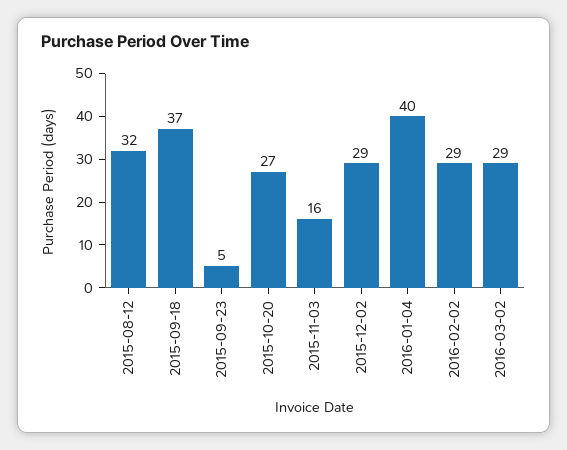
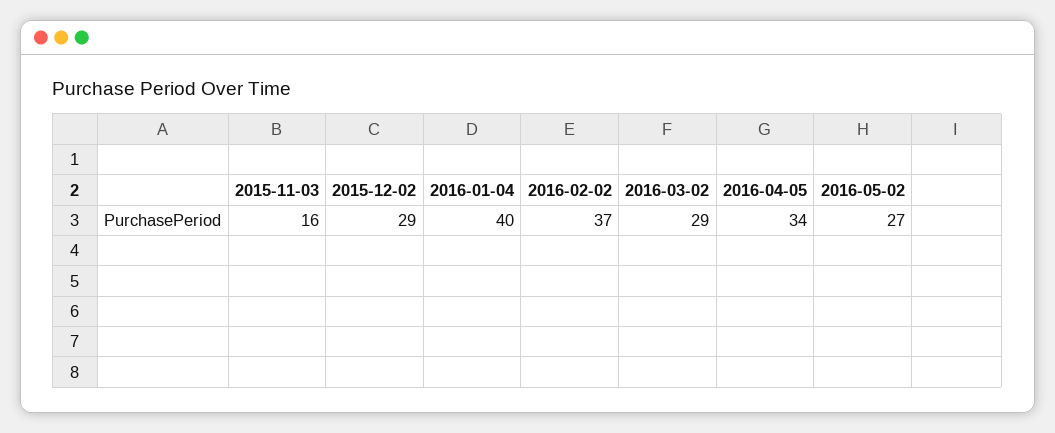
2015-08-12: 32 -> none
2015-09-18: 37 -> none
2015-09-23: 5 -> none
2015-10-20: 27 -> none
2016-02-02: 29 -> 37
2016-04-05: none -> 34
2016-05-02: none -> 27

